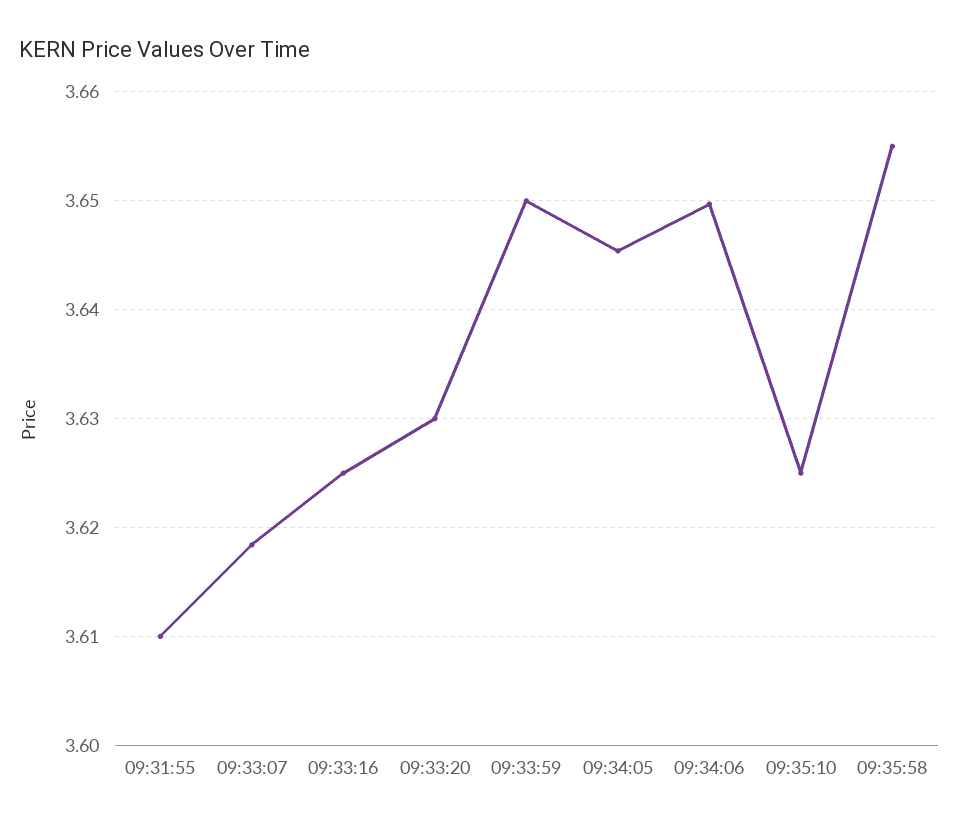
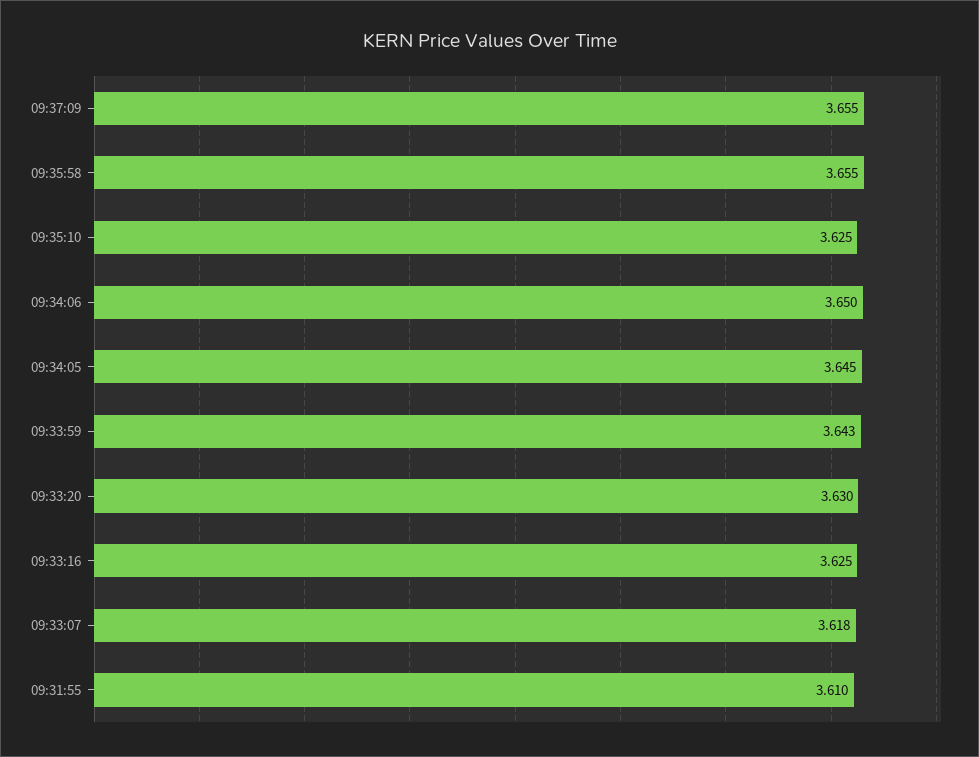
09:33:59: 3.65 -> 3.643
09:37:09: none -> 3.655

